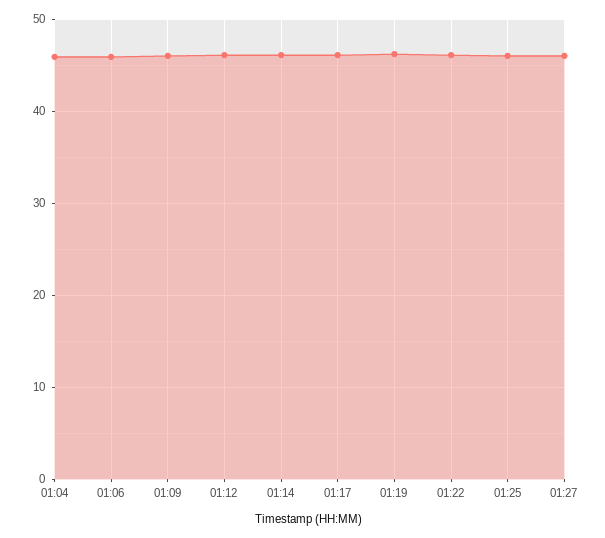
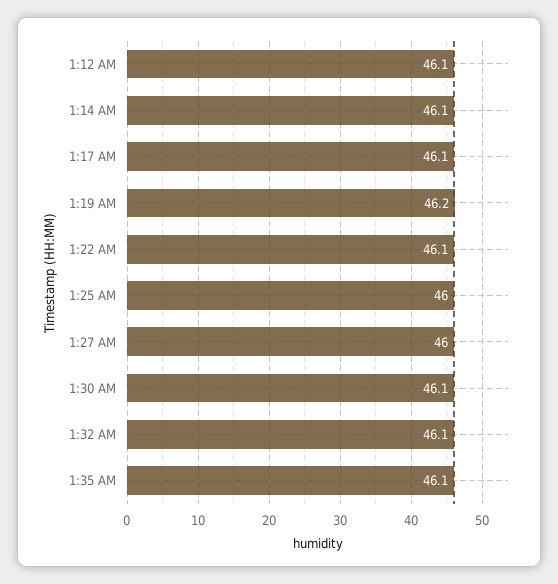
01:04: 46 -> none
01:06: 46 -> none
01:09: 46 -> none
1:30 AM: none -> 46.1
1:32 AM: none -> 46.1
1:35 AM: none -> 46.1

